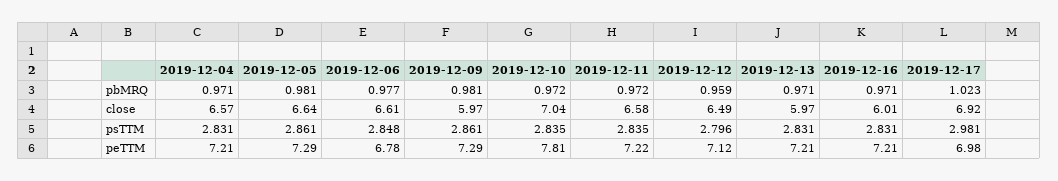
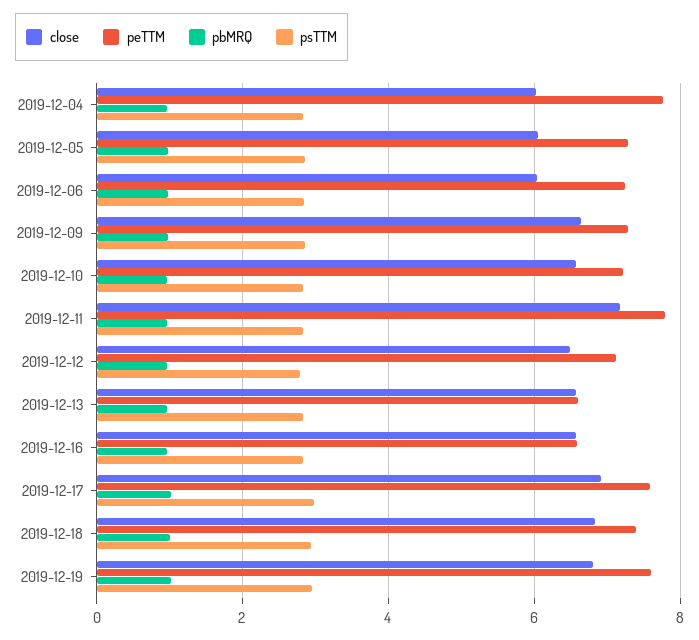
close, 2019-12-04: 6.57 -> 6
close, 2019-12-05: 6.64 -> 6
close, 2019-12-06: 6.61 -> 6
close, 2019-12-09: 5.97 -> 6.6
close, 2019-12-10: 7.04 -> 6.6
close, 2019-12-11: 6.58 -> 7.2
close, 2019-12-13: 5.97 -> 6.6
close, 2019-12-16: 6.01 -> 6.6
peTTM, 2019-12-04: 7.21 -> 7.8
peTTM, 2019-12-06: 6.78 -> 7.2
peTTM, 2019-12-10: 7.81 -> 7.2
peTTM, 2019-12-11: 7.22 -> 7.8
peTTM, 2019-12-13: 7.21 -> 6.6
peTTM, 2019-12-16: 7.21 -> 6.6
peTTM, 2019-12-17: 6.98 -> 7.6
close, 2019-12-18: none -> 6.8
peTTM, 2019-12-18: none -> 7.4
pbMRQ, 2019-12-18: none -> 1
psTTM, 2019-12-18: none -> 3
close, 2019-12-19: none -> 6.8
peTTM, 2019-12-19: none -> 7.6
pbMRQ, 2019-12-19: none -> 1
psTTM, 2019-12-19: none -> 3

